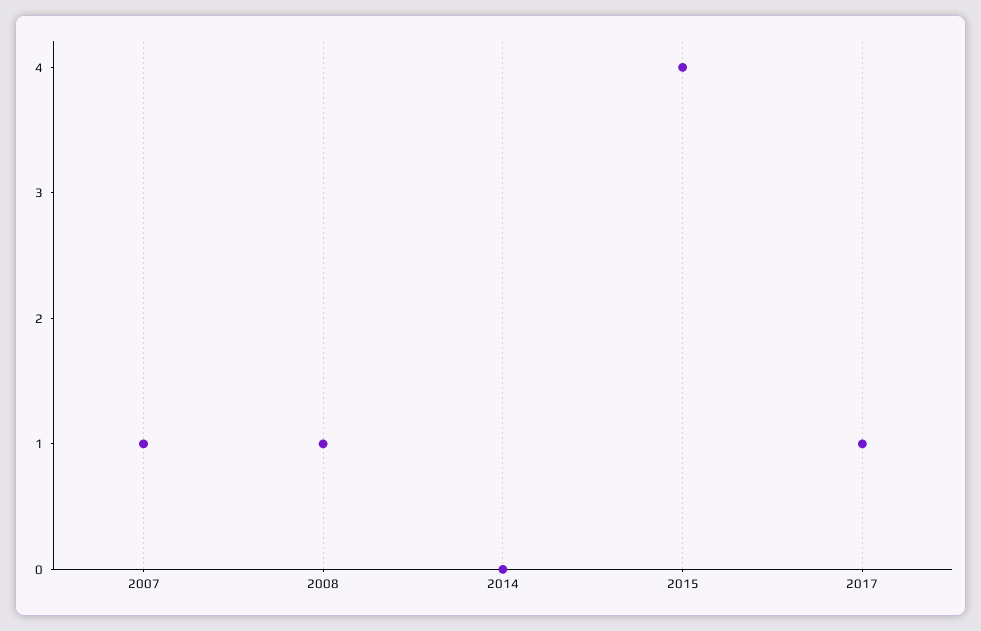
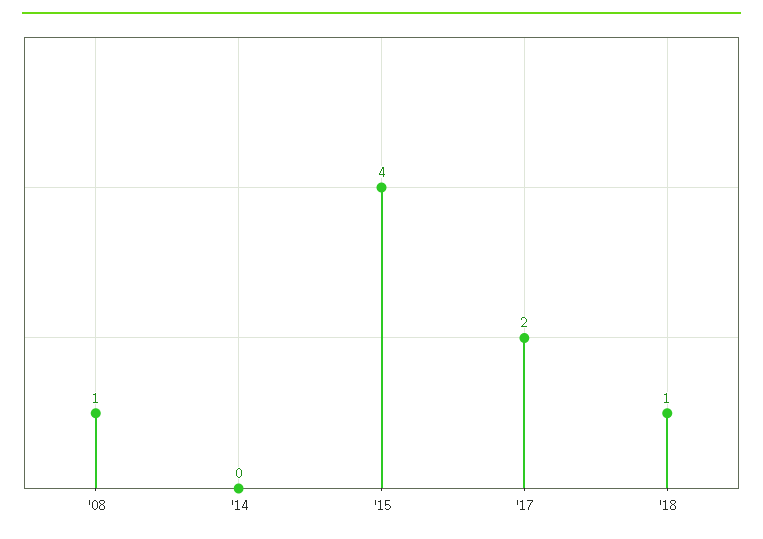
2007: 1 -> none
2017: 1 -> 2
'18: none -> 1

